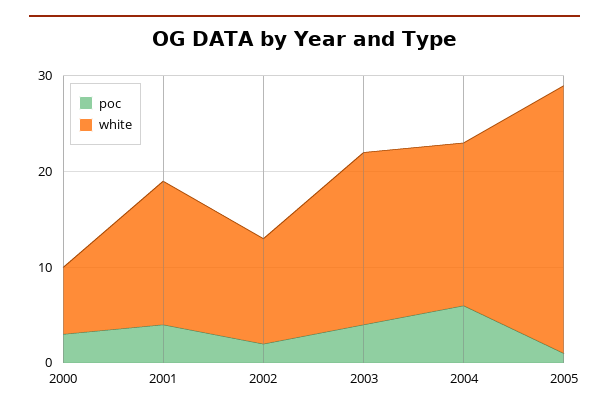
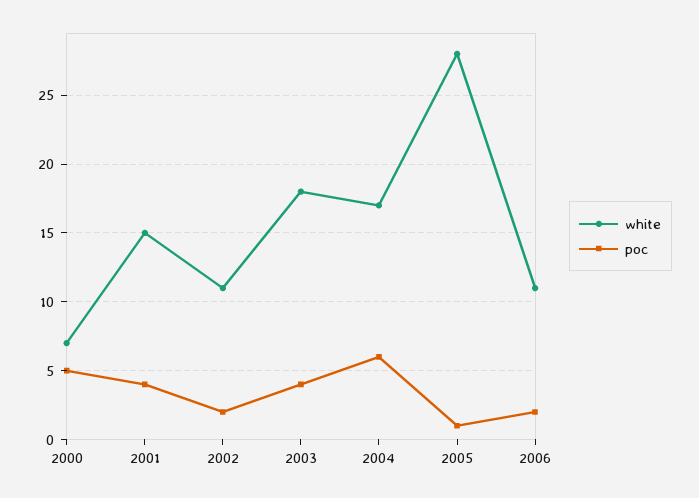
poc, 2000: 3 -> 5
white, 2006: none -> 11
poc, 2006: none -> 2

